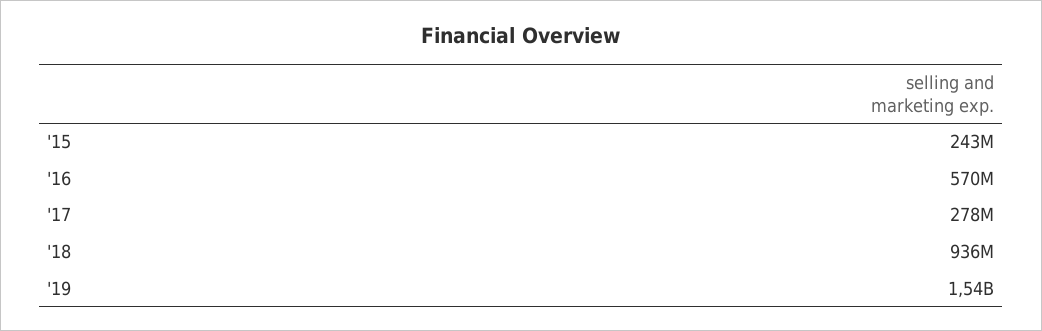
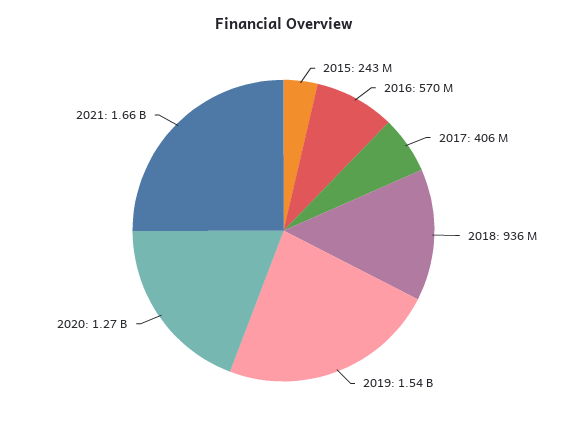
'17: 278000000 -> 406000000
2020: none -> 1270000000
2021: none -> 1660000000

